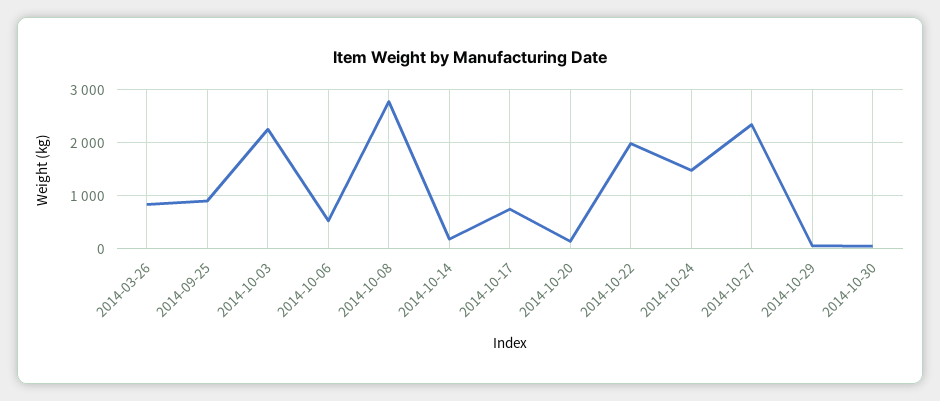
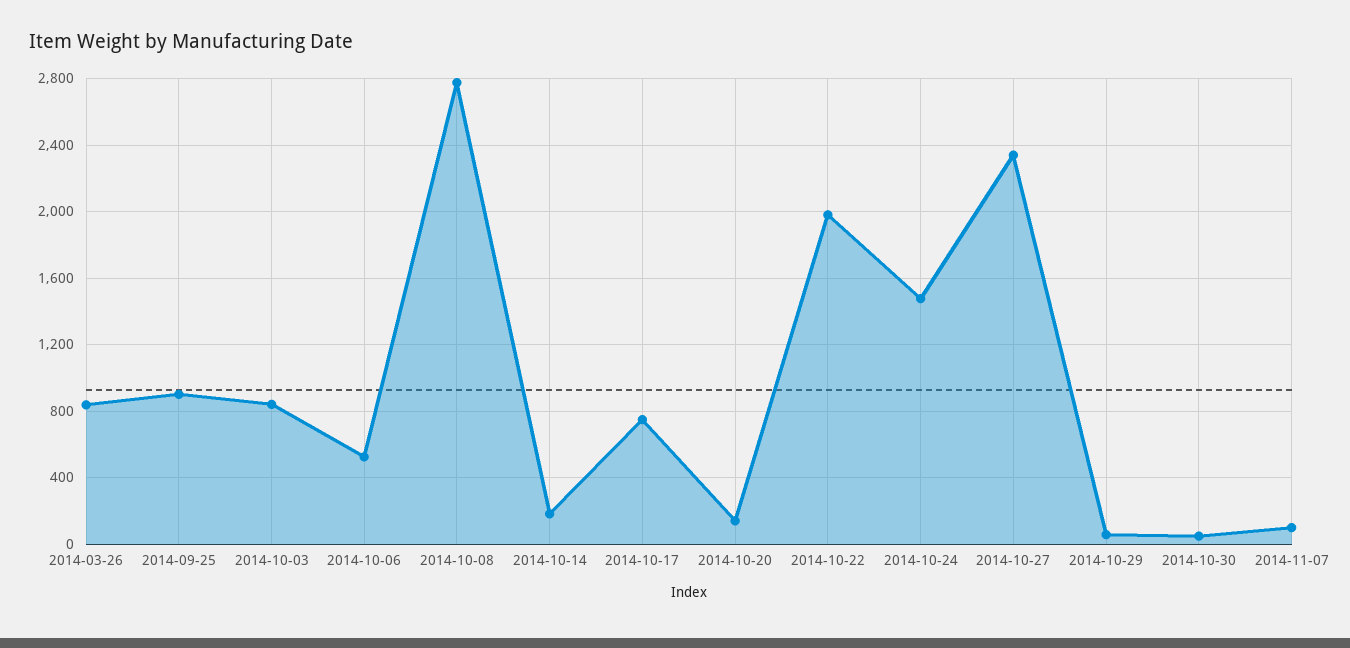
2014-10-03: 2200 -> 850
2014-11-07: none -> 100

